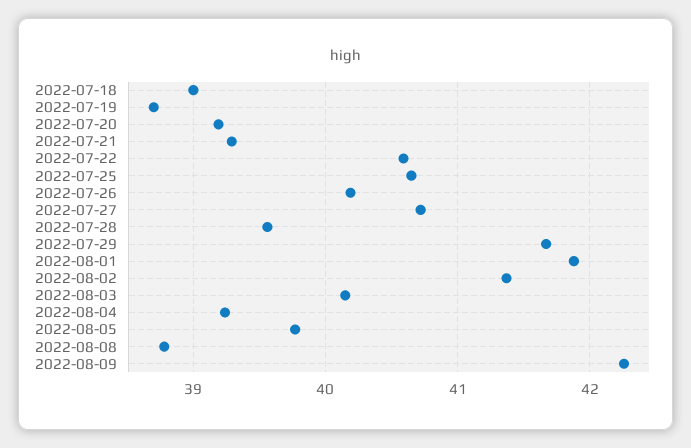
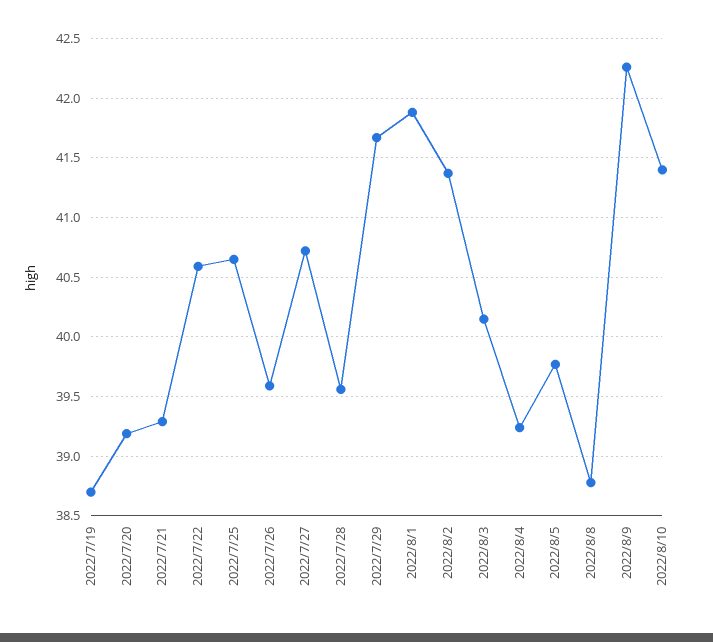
2022-07-18: 39 -> none
2022-07-26: 40.2 -> 39.6
2022/8/10: none -> 41.4

